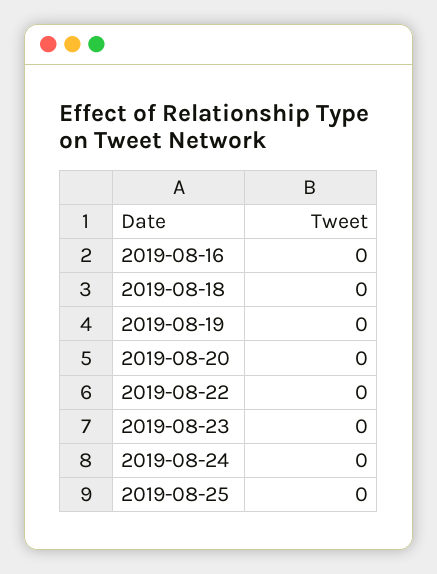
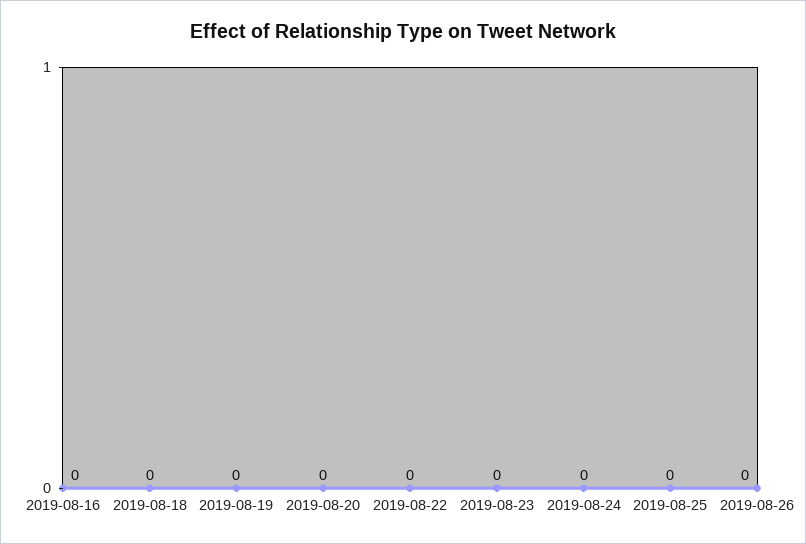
2019-08-26: none -> 0

